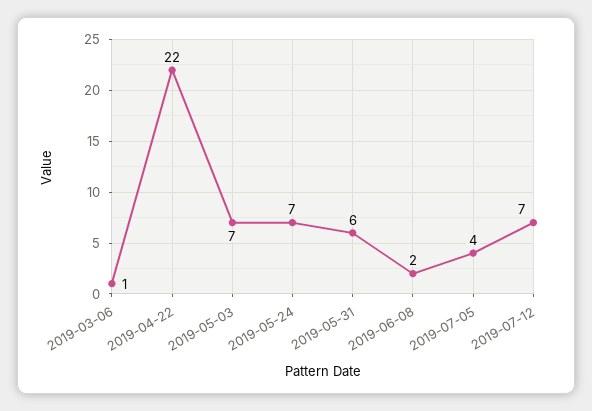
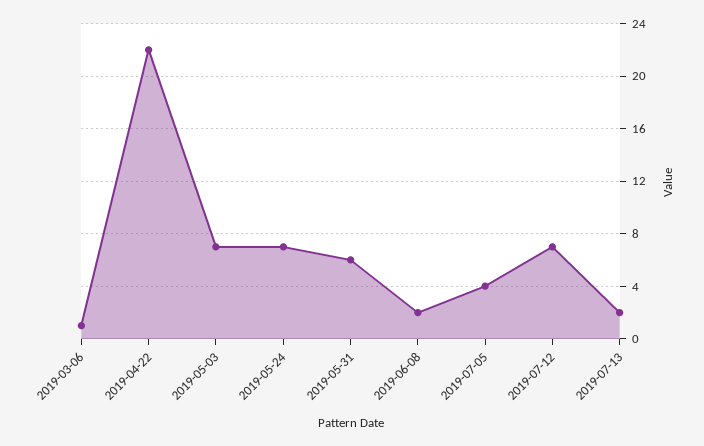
2019-07-13: none -> 2

